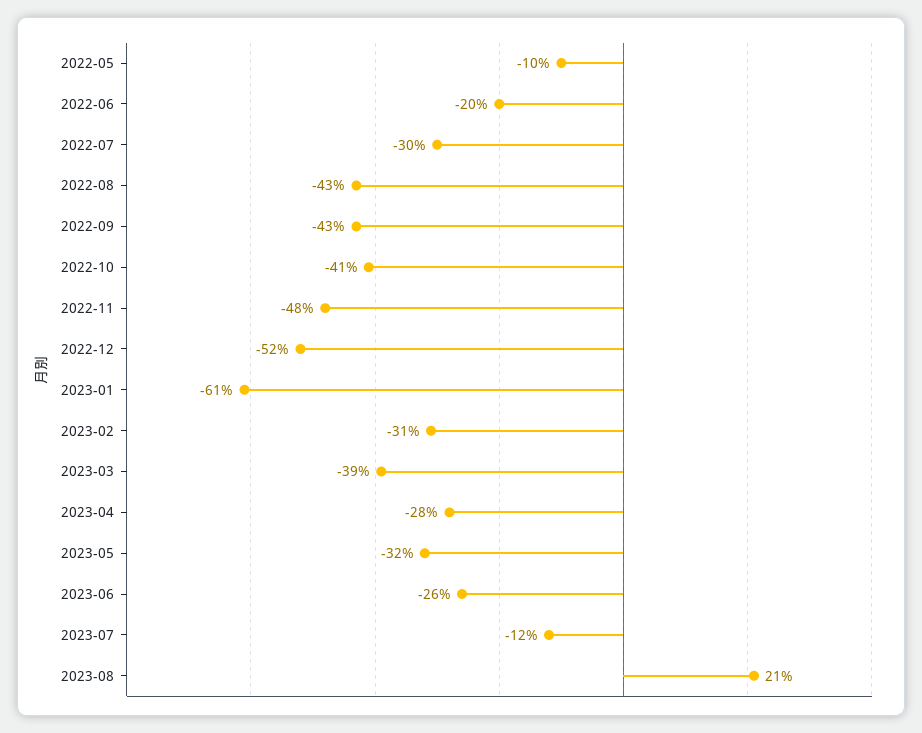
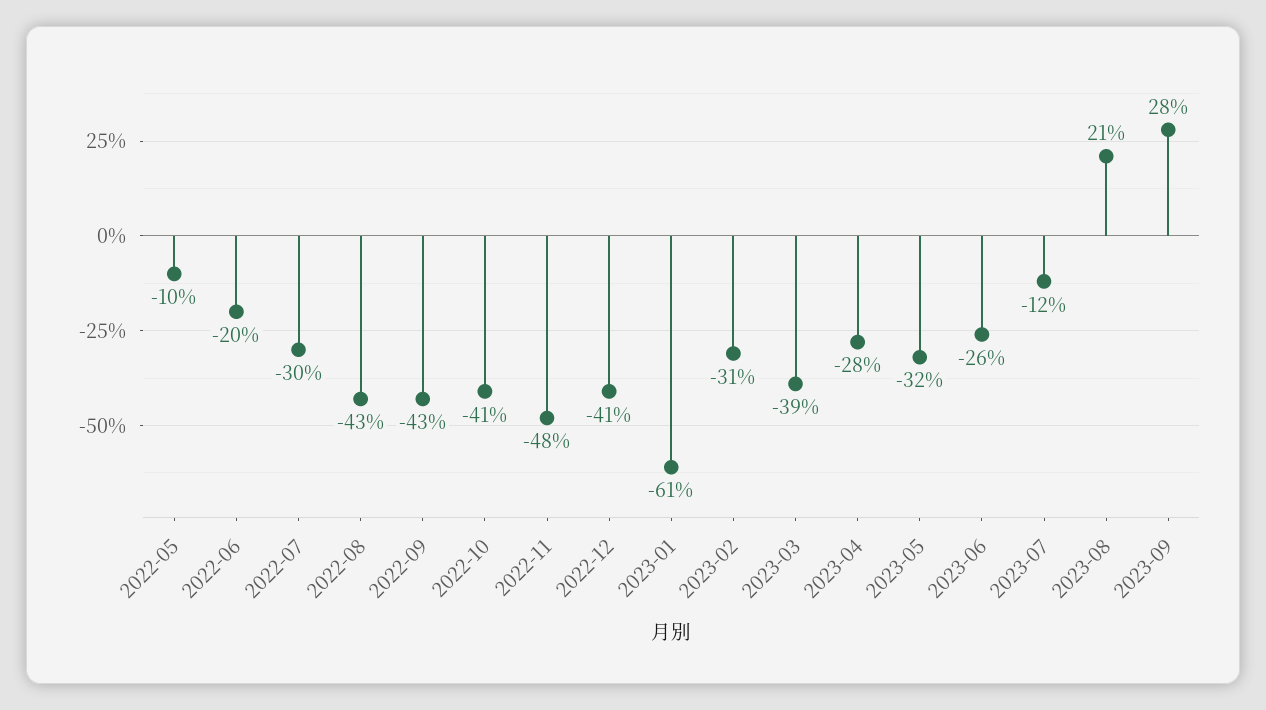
2022-12: -52 -> -41
2023-09: none -> 28

